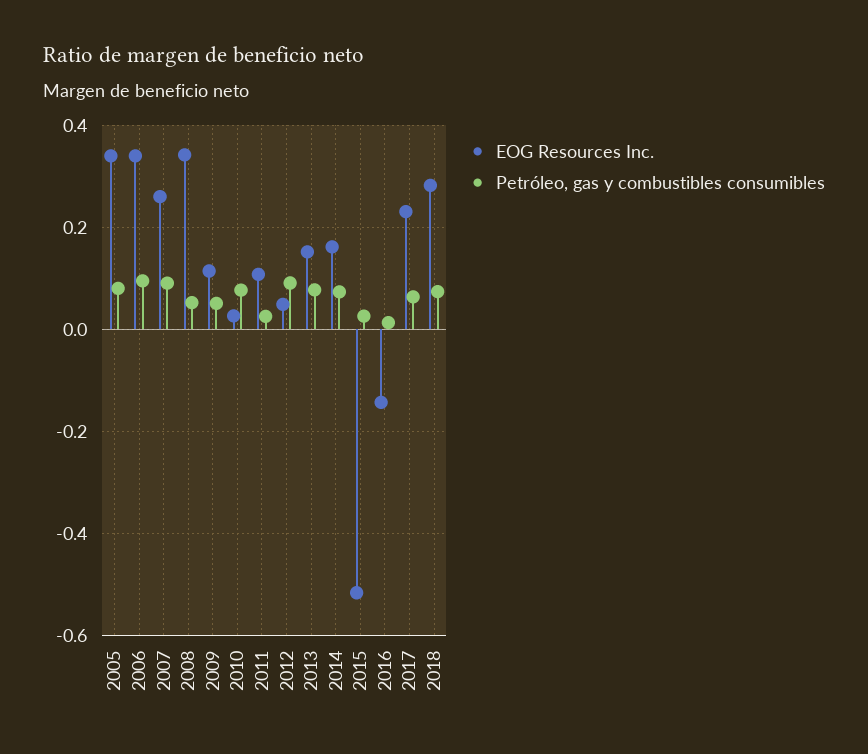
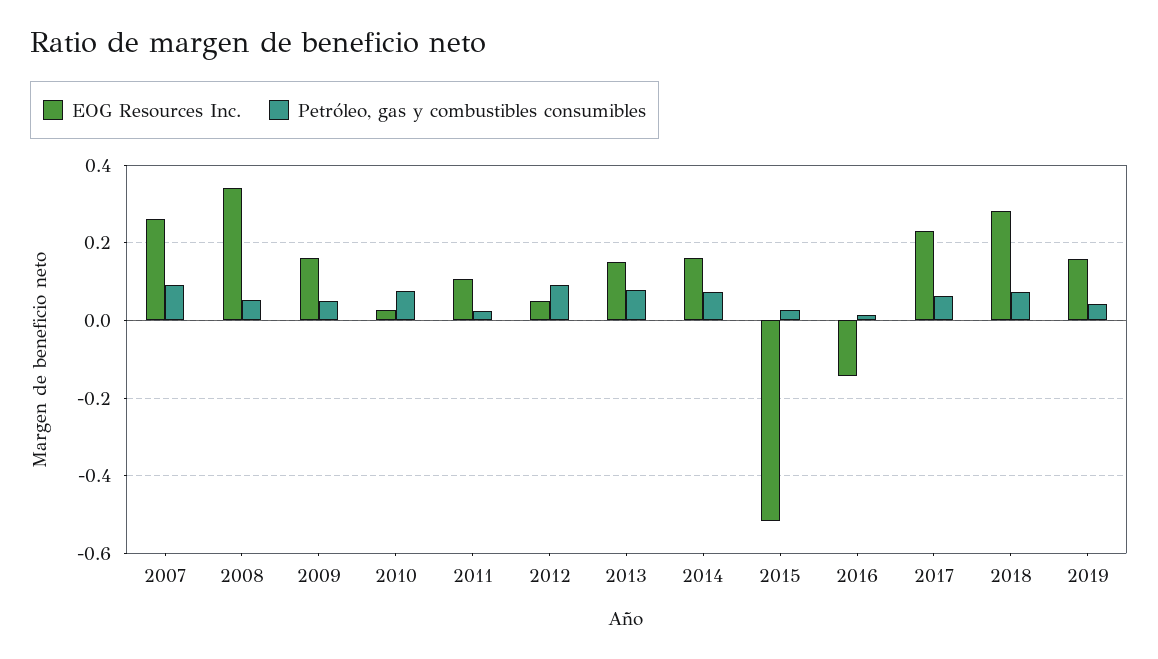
EOG Resources Inc., 2005: 0.34 -> none
Petróleo, gas y combustibles consumibles, 2005: 0.08 -> none
EOG Resources Inc., 2006: 0.34 -> none
Petróleo, gas y combustibles consumibles, 2006: 0.1 -> none
EOG Resources Inc., 2009: 0.12 -> 0.16
EOG Resources Inc., 2019: none -> 0.16
Petróleo, gas y combustibles consumibles, 2019: none -> 0.04

